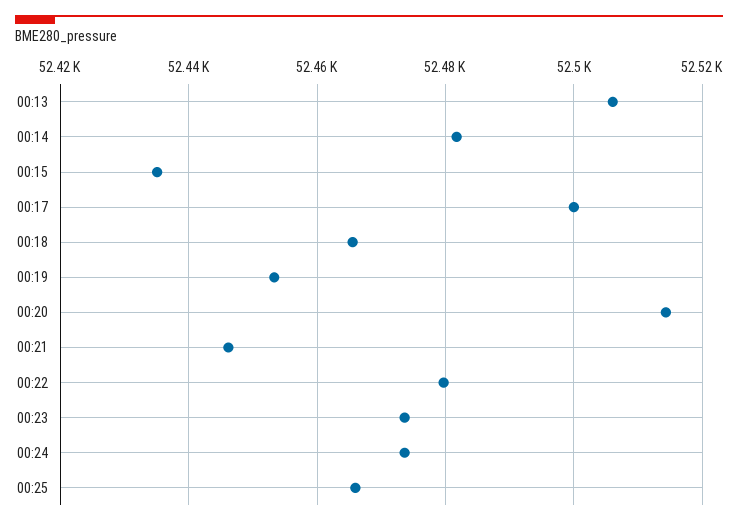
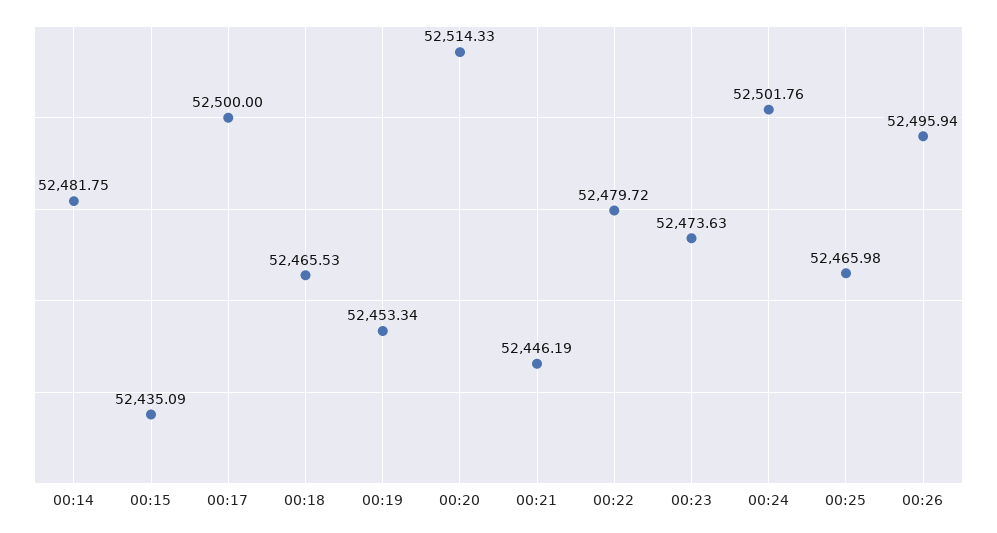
00:13: 52506 -> none
00:24: 52474 -> 52501.76
00:26: none -> 52495.94

